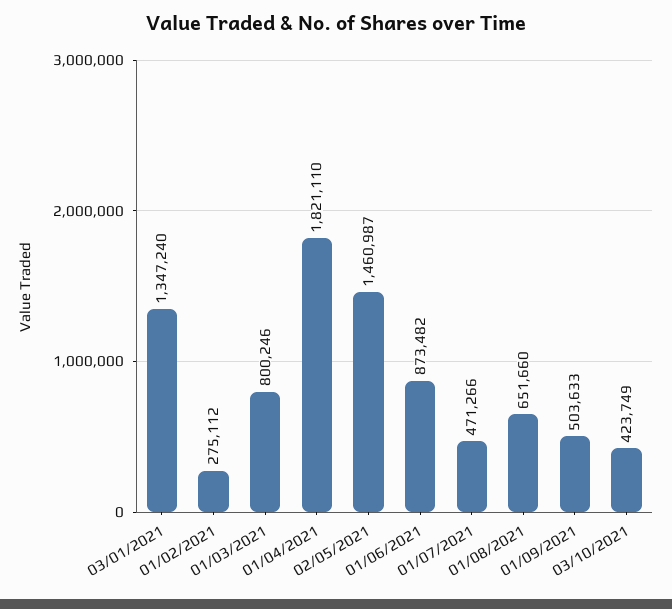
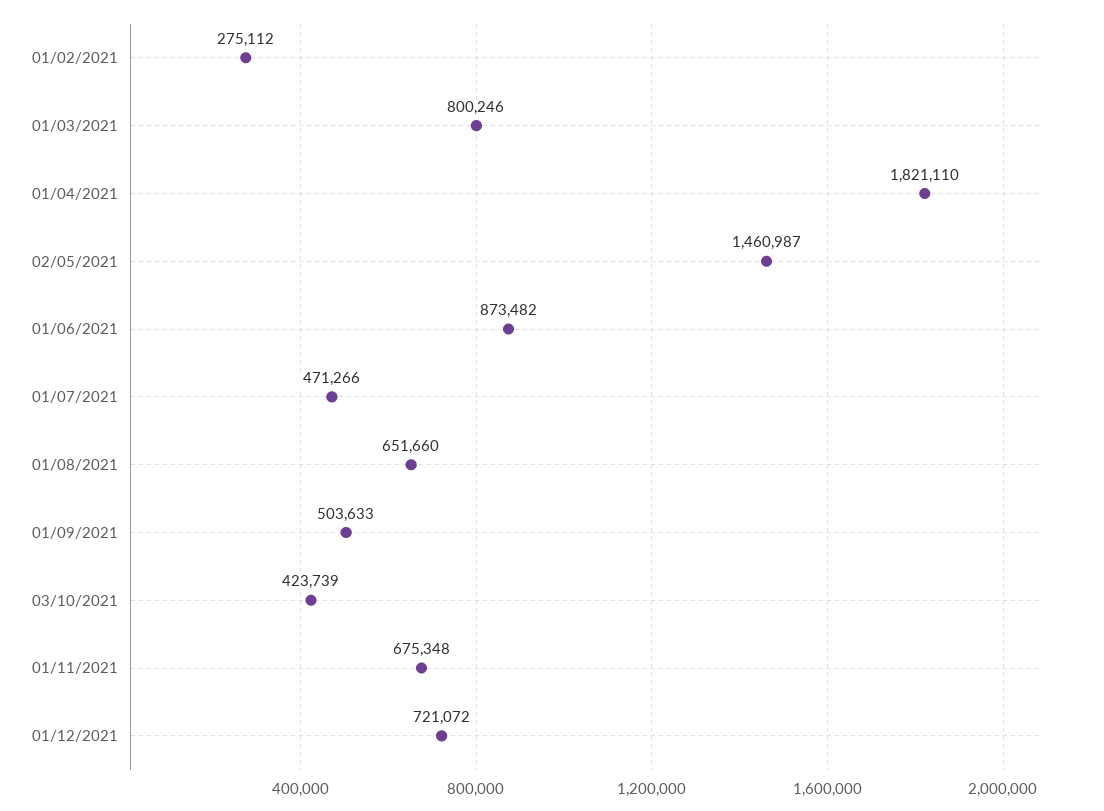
03/01/2021: 1347240 -> none
03/10/2021: 423749 -> 423739
01/11/2021: none -> 675348
01/12/2021: none -> 721072

